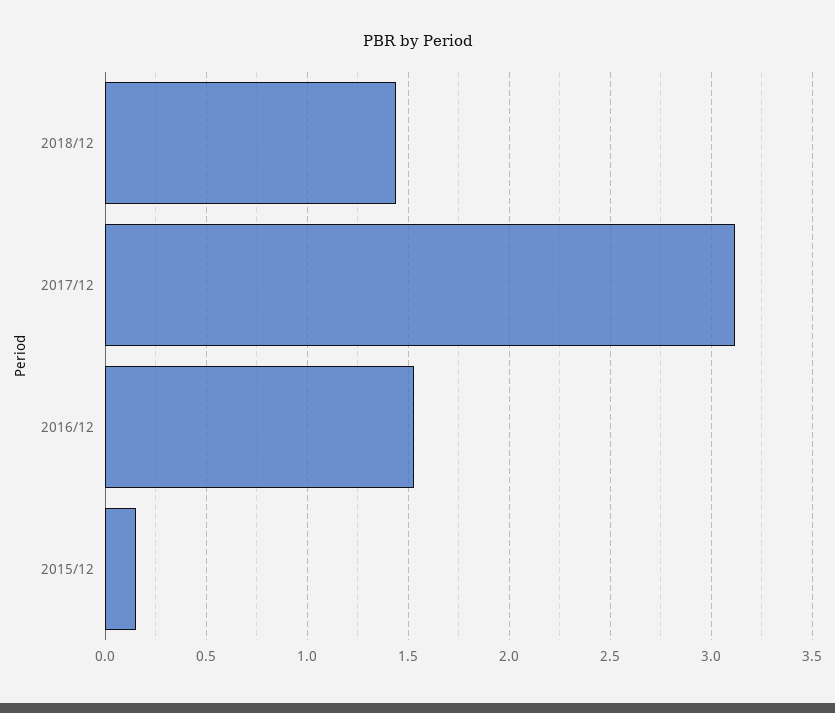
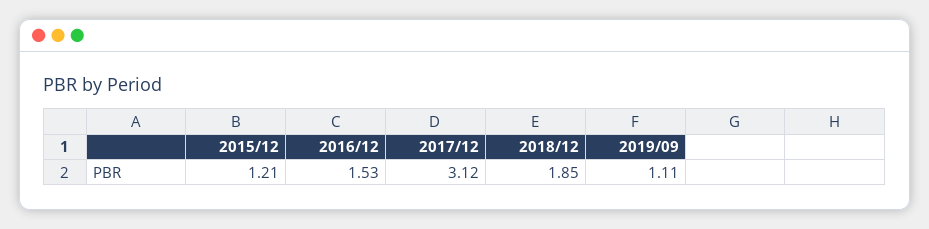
2018/12: 1.45 -> 1.85
2015/12: 0.15 -> 1.21
2019/09: none -> 1.11

